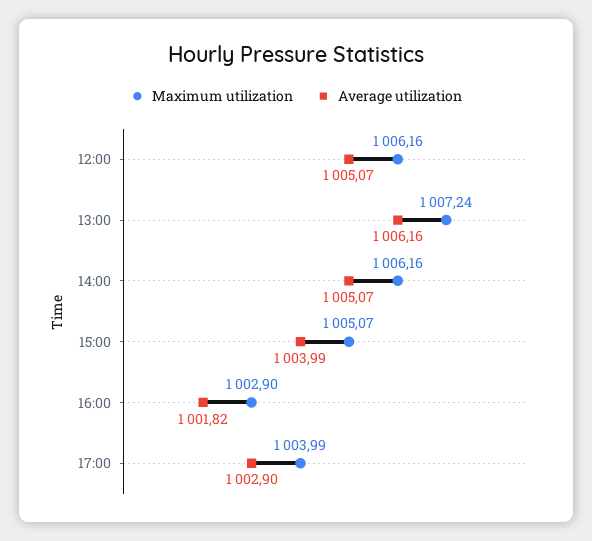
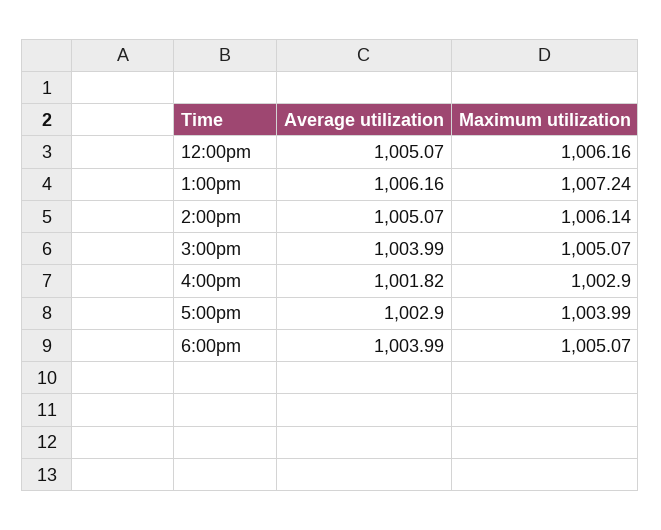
Maximum utilization, 14:00: 1006.16 -> 1006.14
Average utilization, 6:00pm: none -> 1003.99
Maximum utilization, 6:00pm: none -> 1005.07

